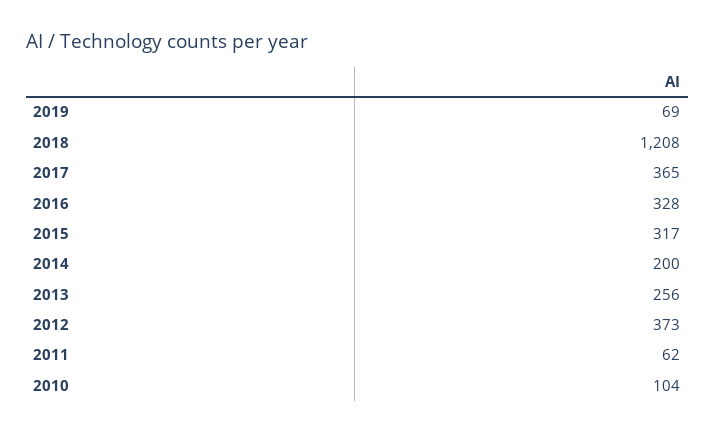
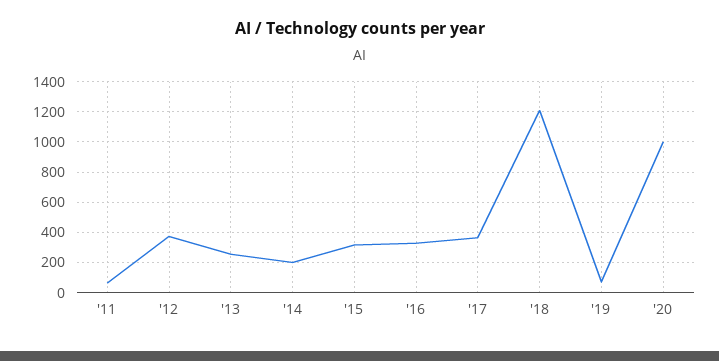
2010: 104 -> none
'20: none -> 1000

